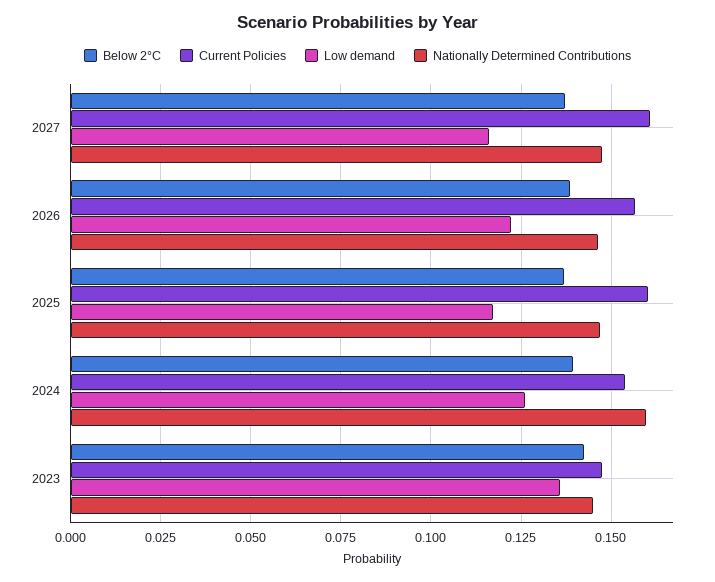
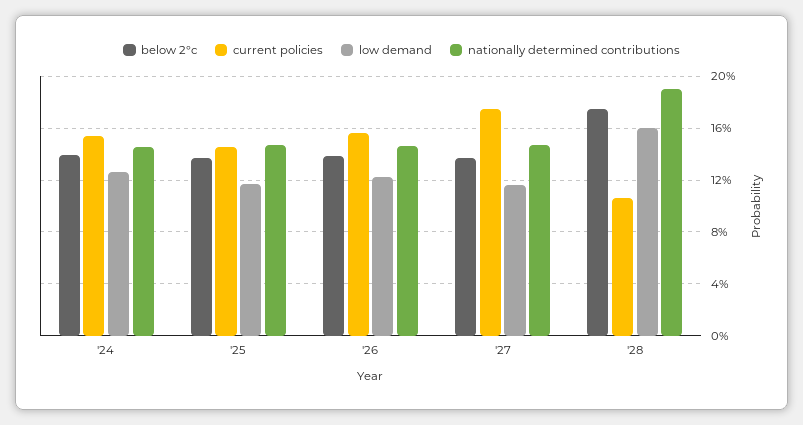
Current Policies, 2027: 0.16 -> 0.175
Current Policies, 2025: 0.16 -> 0.145
Nationally Determined Contributions, 2024: 0.16 -> 0.145
Below 2°C, 2023: 0.1425 -> none
Current Policies, 2023: 0.1475 -> none
Low demand, 2023: 0.135 -> none
Nationally Determined Contributions, 2023: 0.145 -> none
Below 2°C, '28: none -> 0.175
Current Policies, '28: none -> 0.105
Low demand, '28: none -> 0.16
Nationally Determined Contributions, '28: none -> 0.19

